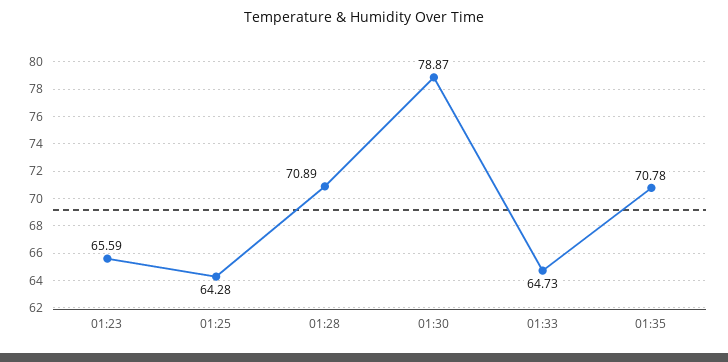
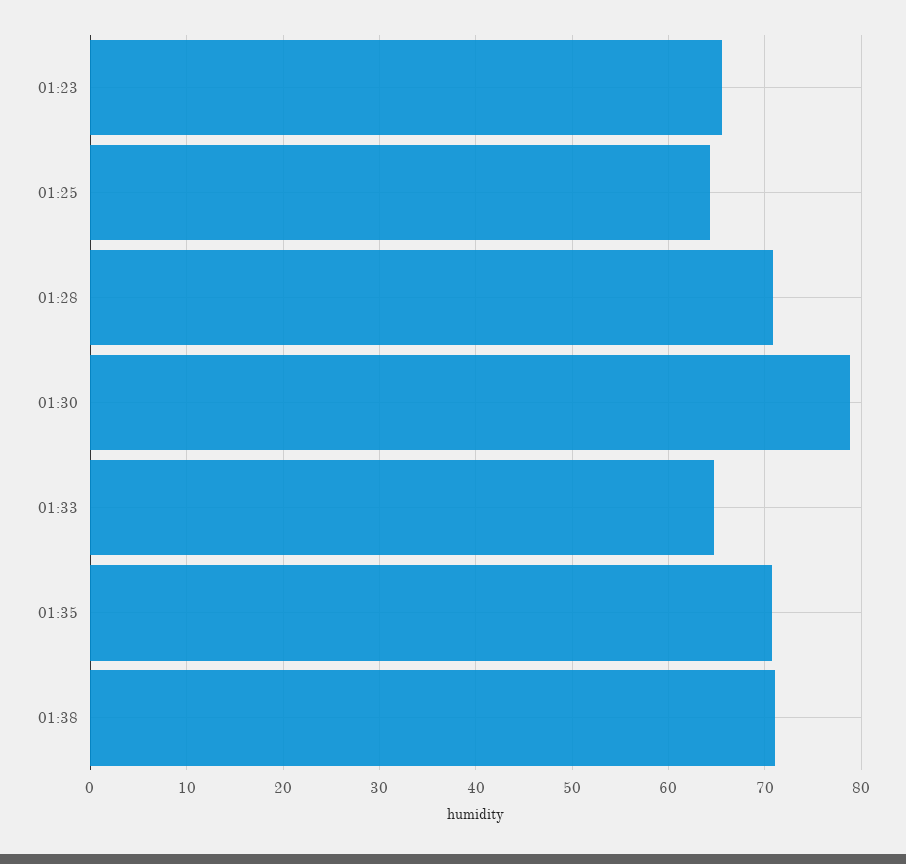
01:38: none -> 71

